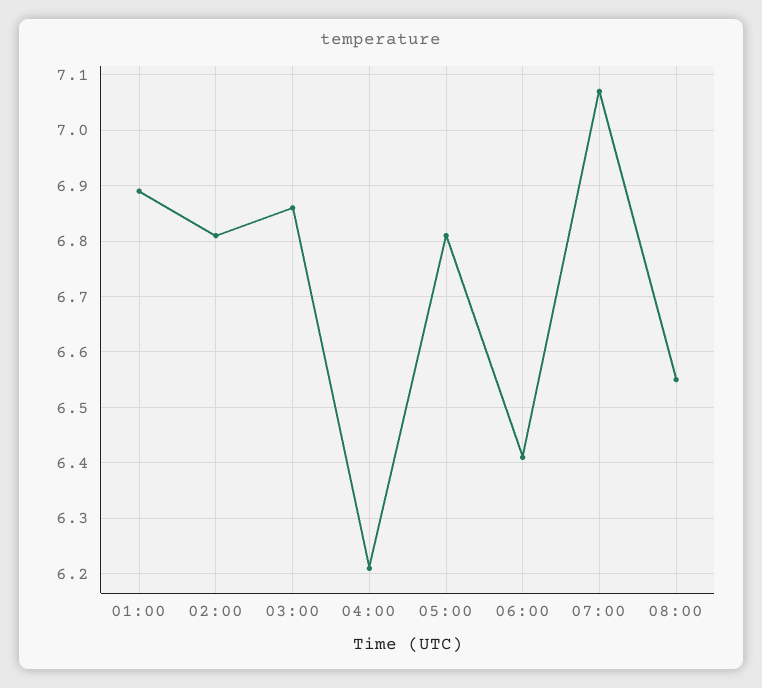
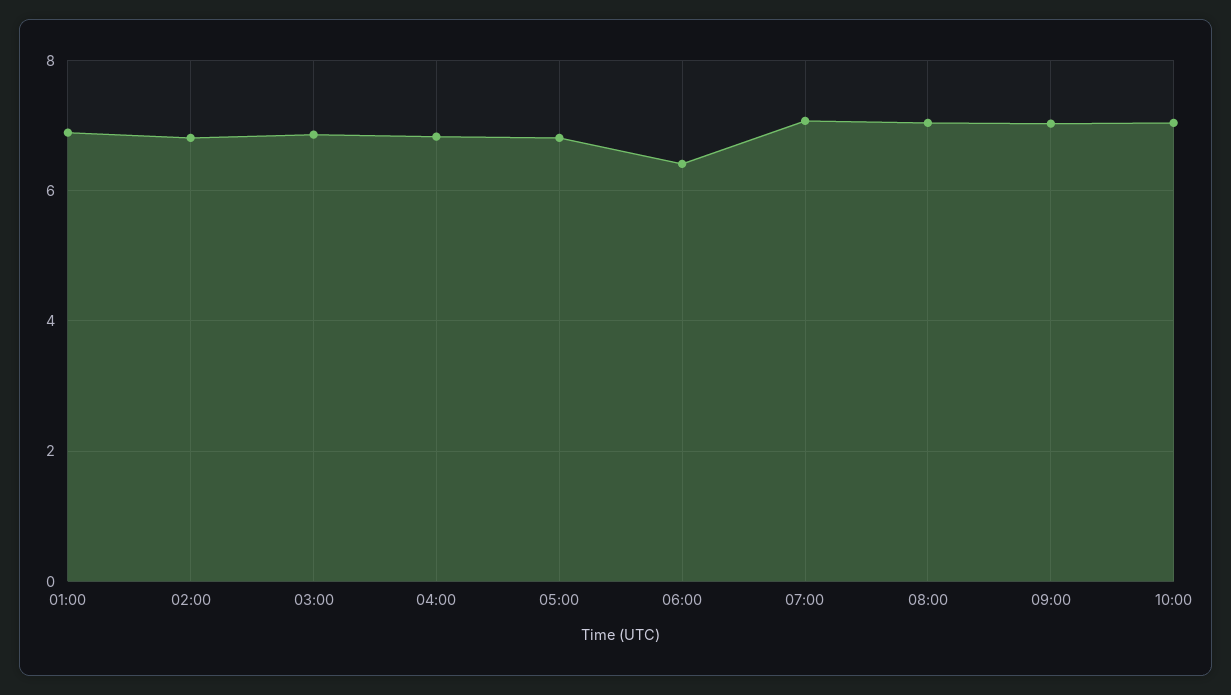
04:00: 6.2 -> 6.8
08:00: 6.55 -> 7
09:00: none -> 7
10:00: none -> 7

